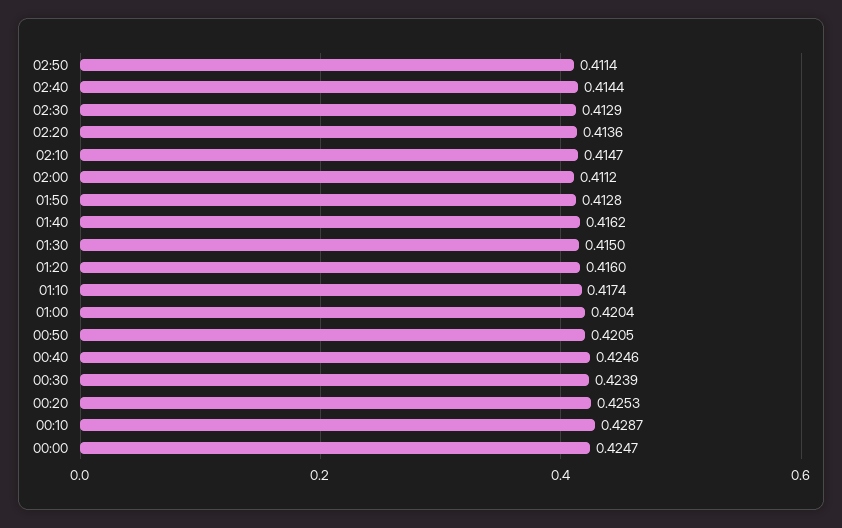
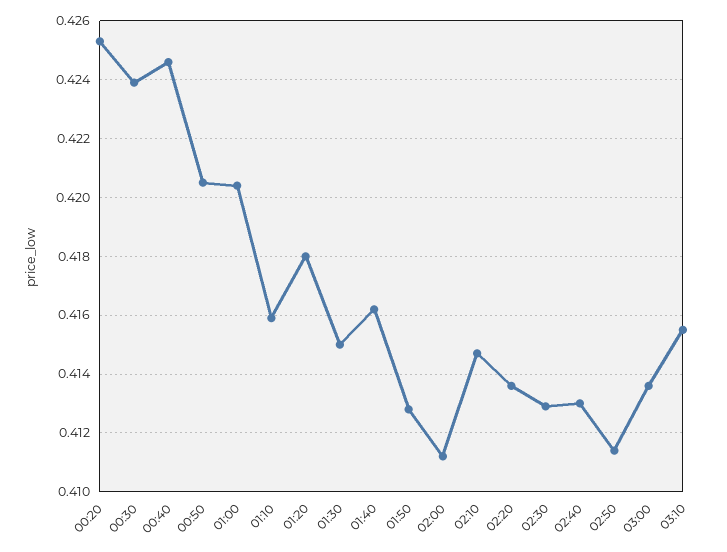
02:40: 0.4144 -> 0.413
01:20: 0.416 -> 0.418
01:10: 0.4174 -> 0.416
00:10: 0.4287 -> none
00:00: 0.4247 -> none
03:00: none -> 0.4135
03:10: none -> 0.4155

